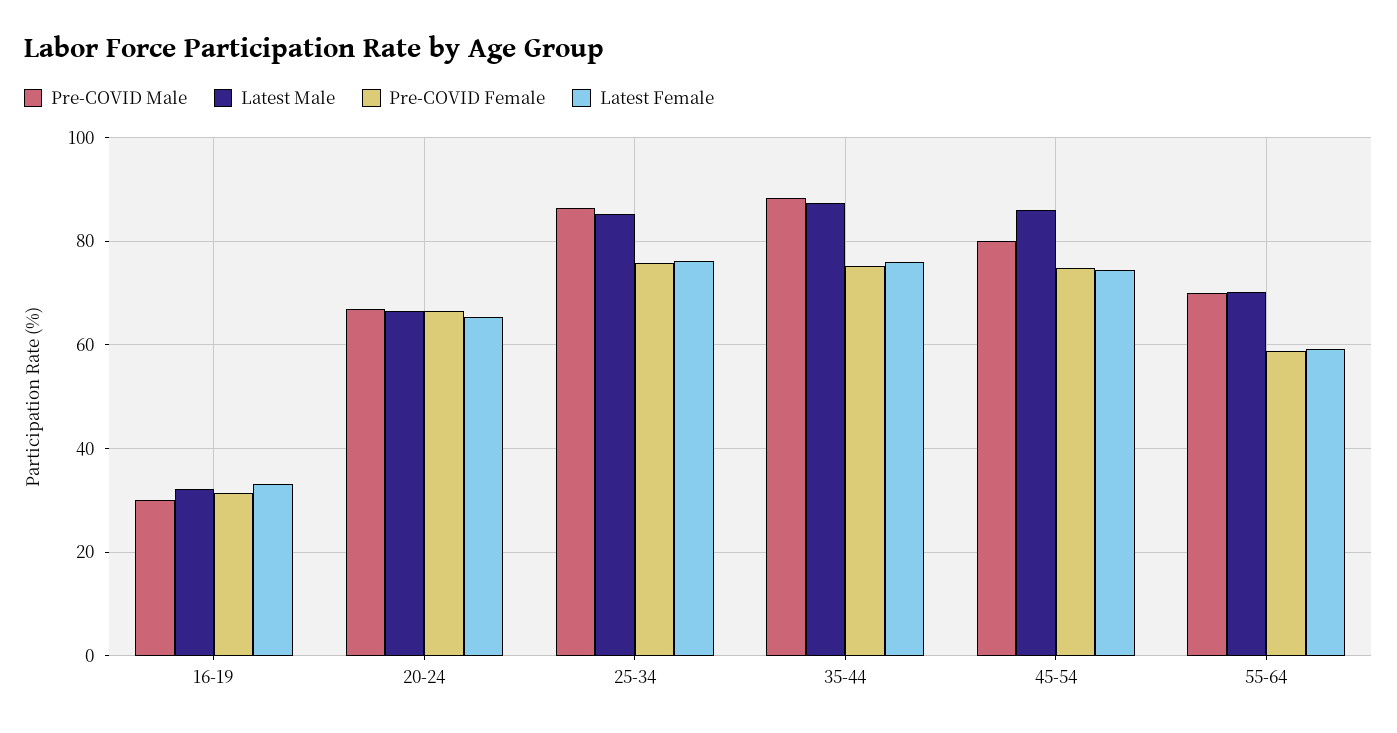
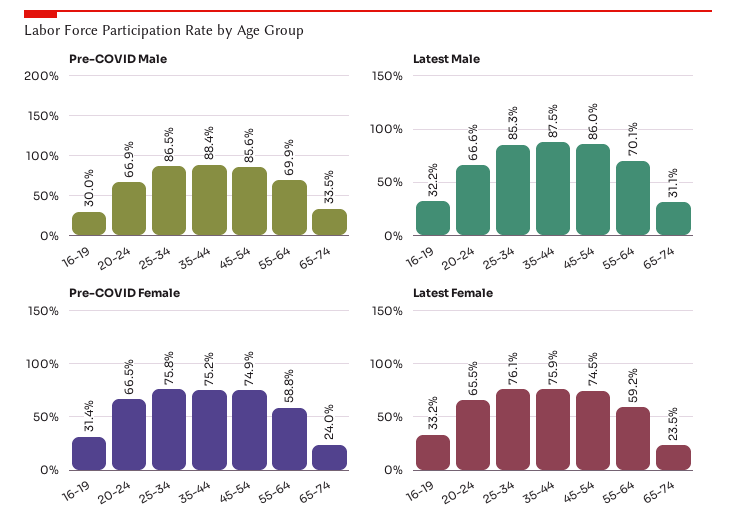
Pre-COVID Male, 45-54: 80 -> 85.6
Pre-COVID Male, 65-74: none -> 33.5
Latest Male, 65-74: none -> 31.1
Pre-COVID Female, 65-74: none -> 24
Latest Female, 65-74: none -> 23.5

